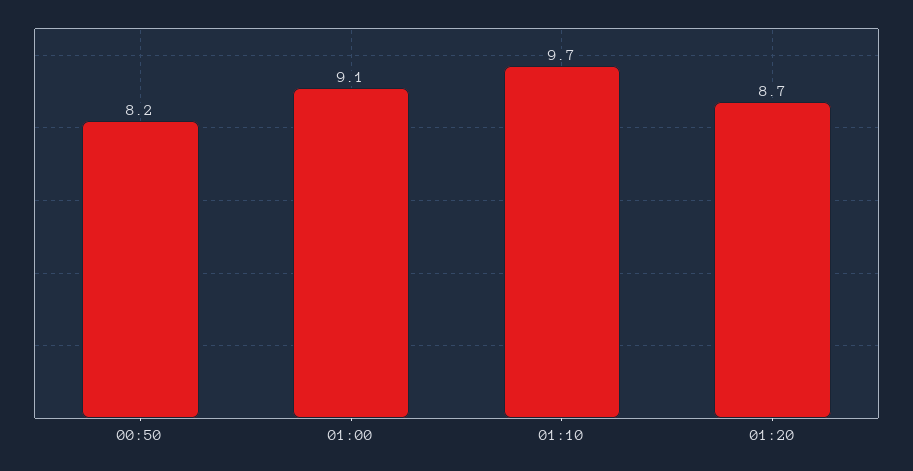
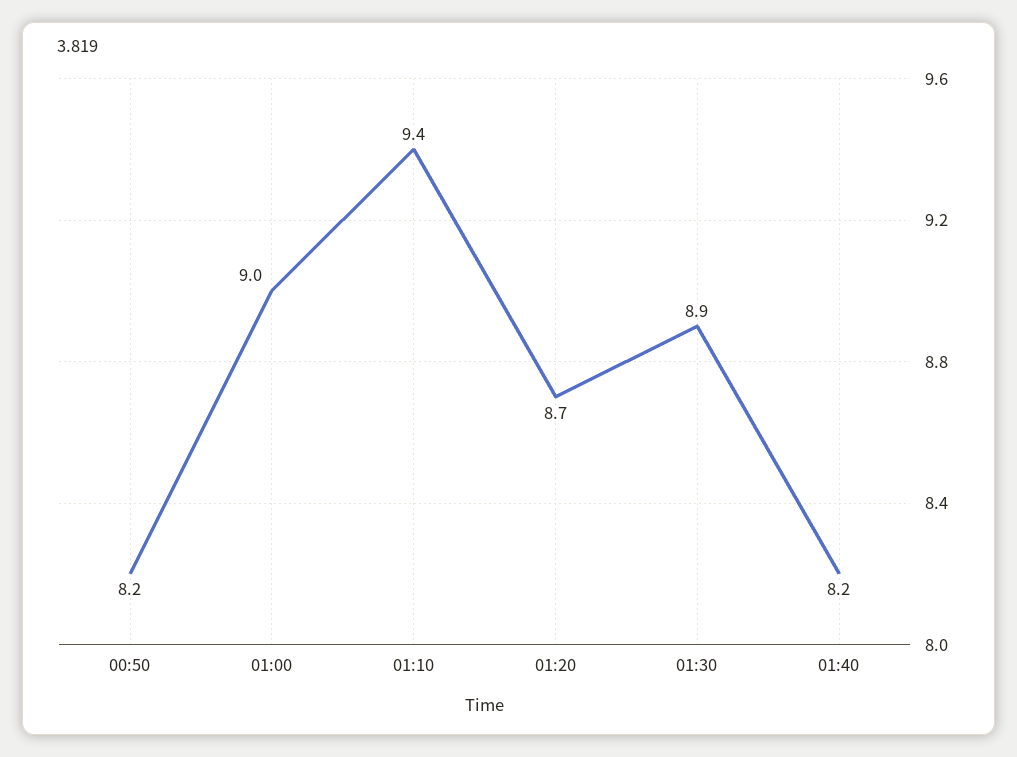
01:00: 9.1 -> 9
01:10: 9.7 -> 9.4
01:30: none -> 8.9
01:40: none -> 8.2

